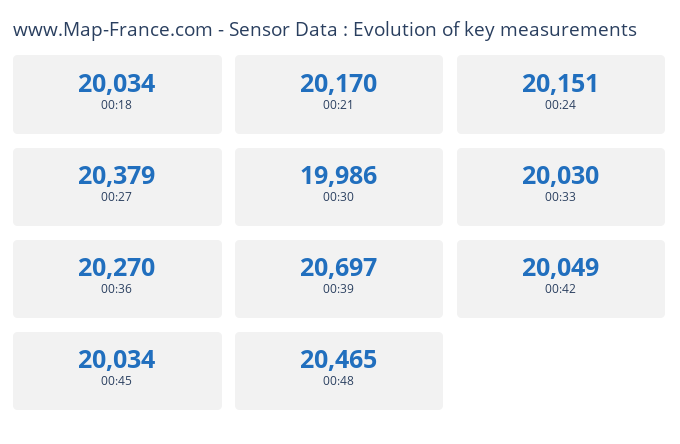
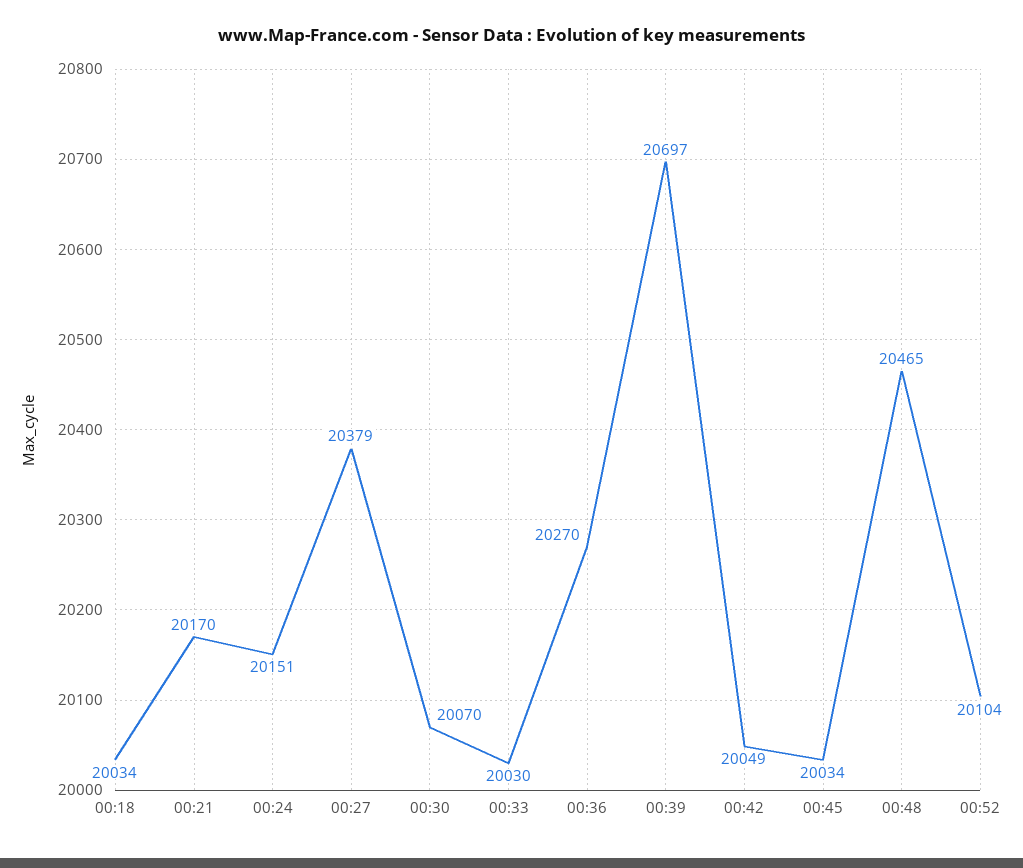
00:30: 19986 -> 20070
00:52: none -> 20104

